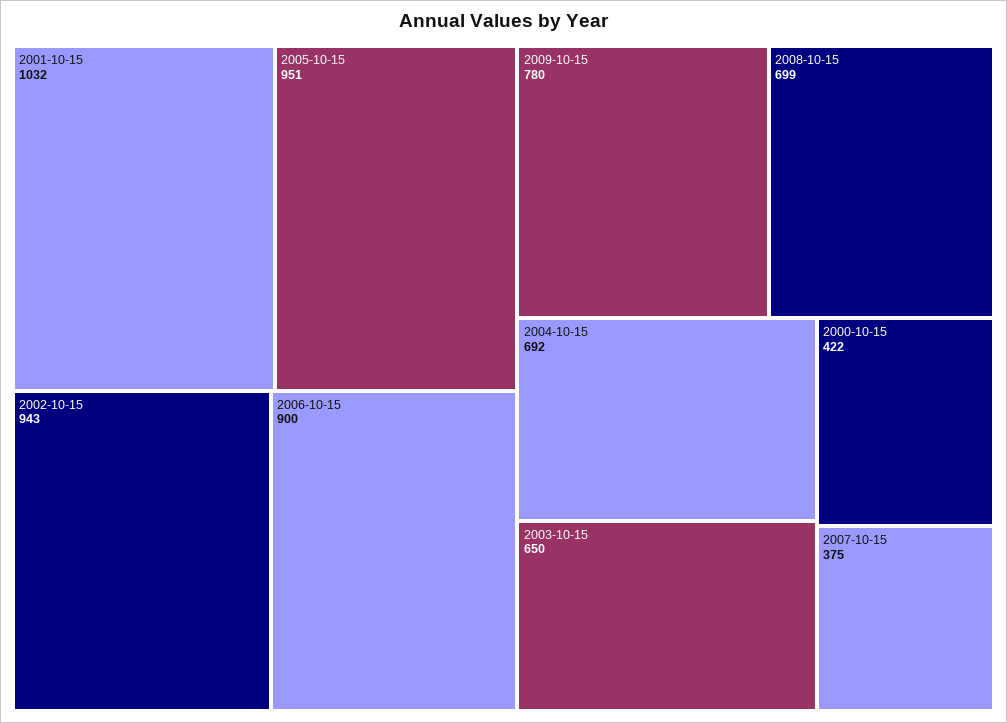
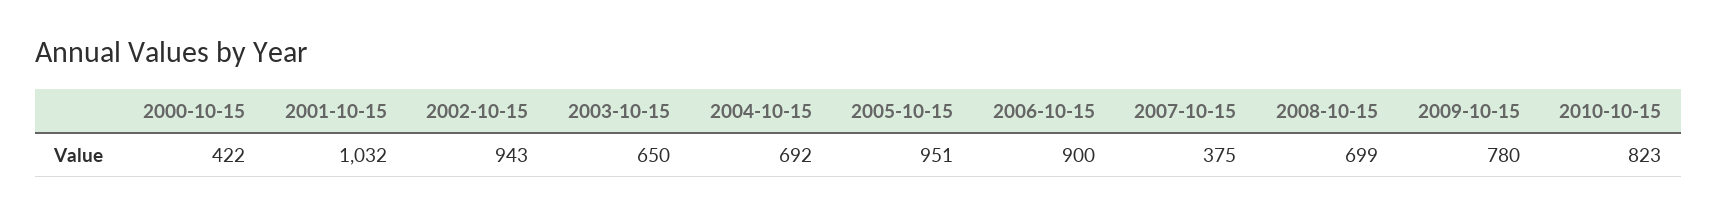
2010-10-15: none -> 823

